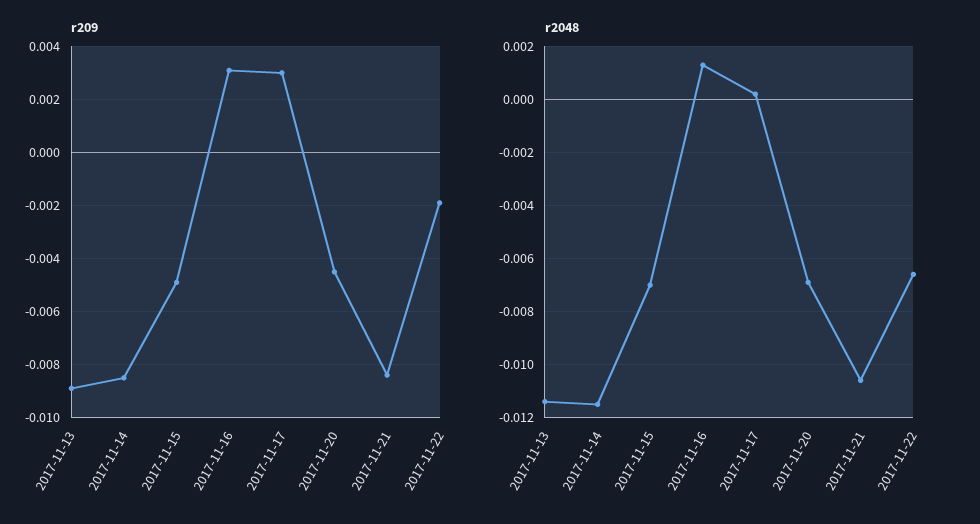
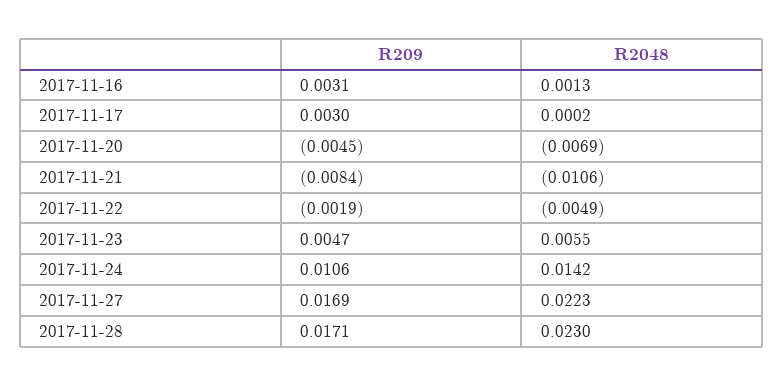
r209, 2017-11-13: -0.009 -> none
r209, 2017-11-14: -0.0085 -> none
r209, 2017-11-15: -0.005 -> none
r2048, 2017-11-13: -0.0115 -> none
r2048, 2017-11-14: -0.0115 -> none
r2048, 2017-11-15: -0.007 -> none
r2048, 2017-11-22: -0.0065 -> -0.0049
r209, 2017-11-23: none -> 0.0047
r2048, 2017-11-23: none -> 0.0055
r209, 2017-11-24: none -> 0.0106
r2048, 2017-11-24: none -> 0.0142
r209, 2017-11-27: none -> 0.0169
r2048, 2017-11-27: none -> 0.0223
r209, 2017-11-28: none -> 0.0171
r2048, 2017-11-28: none -> 0.023

